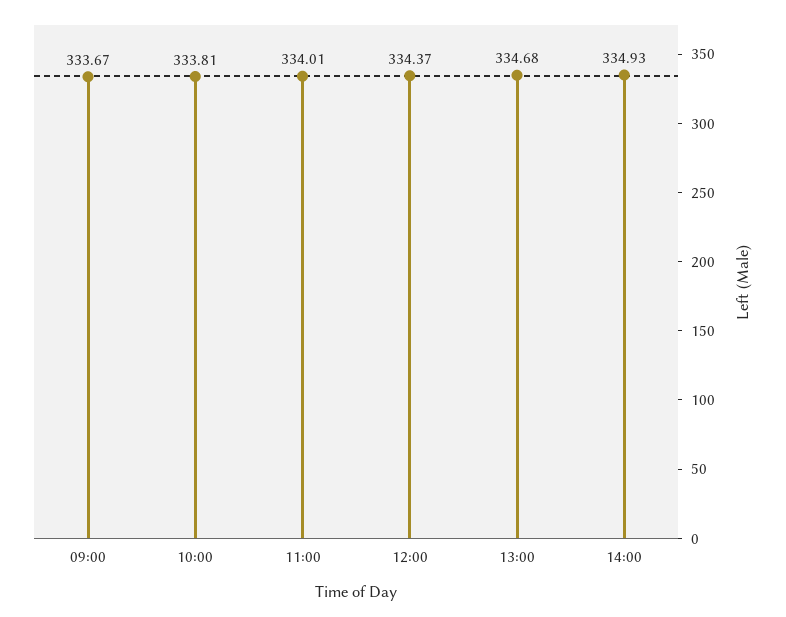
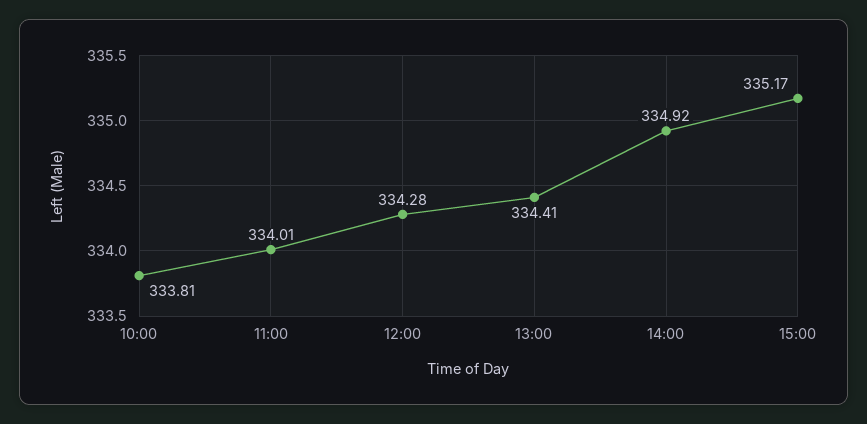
09:00: 333.67 -> none
12:00: 334.37 -> 334.28
13:00: 334.68 -> 334.41
14:00: 334.93 -> 334.92
15:00: none -> 335.17

